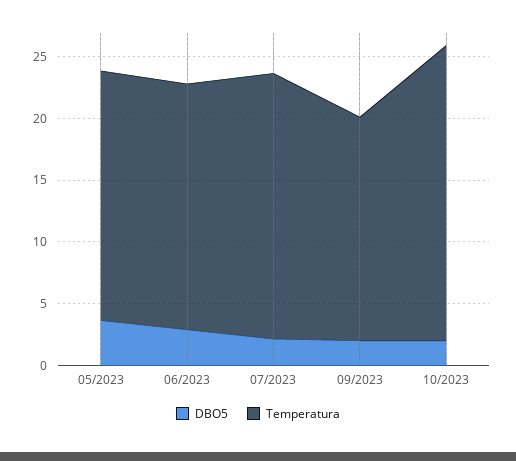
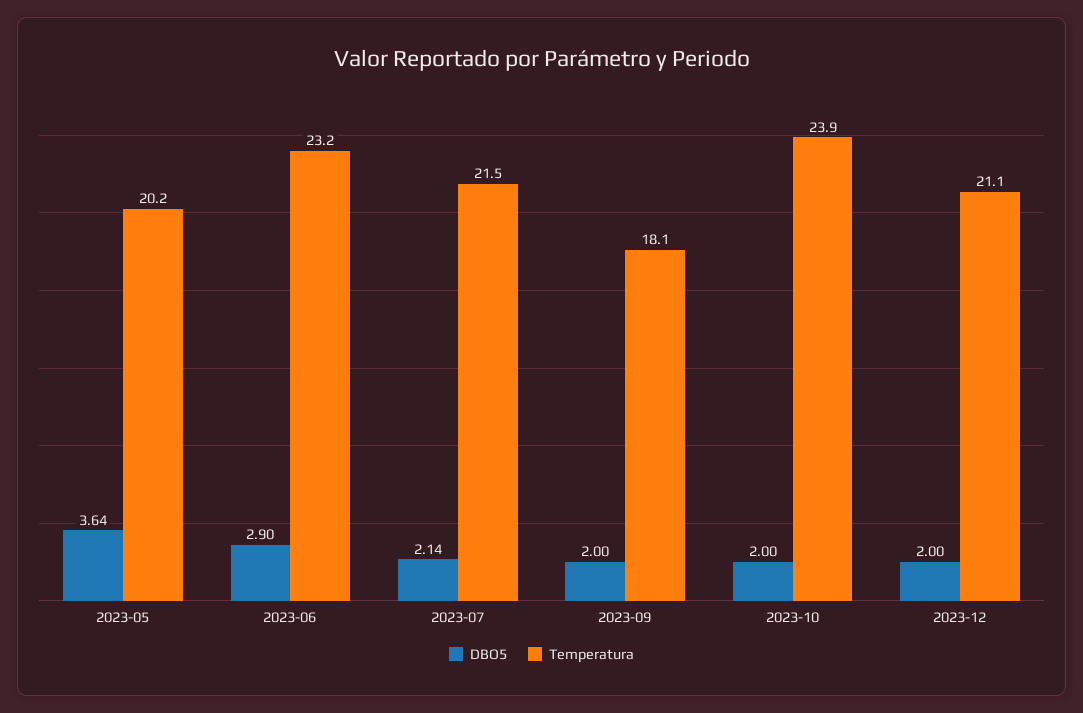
Temperatura, 06/2023: 20 -> 23.2
DBO5, 2023-12: none -> 2
Temperatura, 2023-12: none -> 21.1

